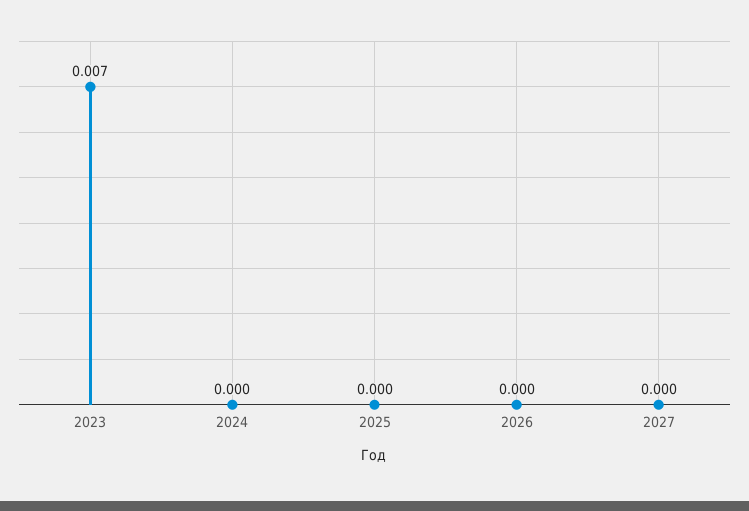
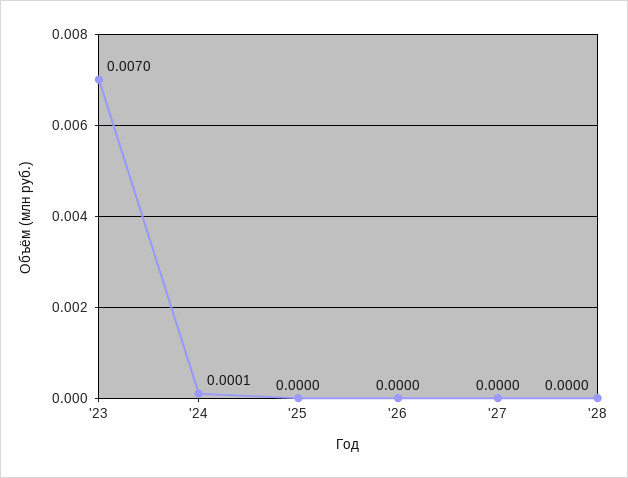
2024: 0 -> 0.0001
'28: none -> 0

